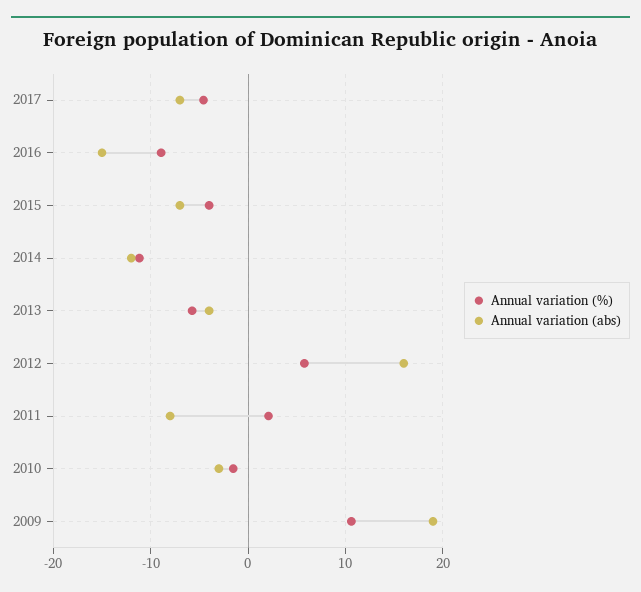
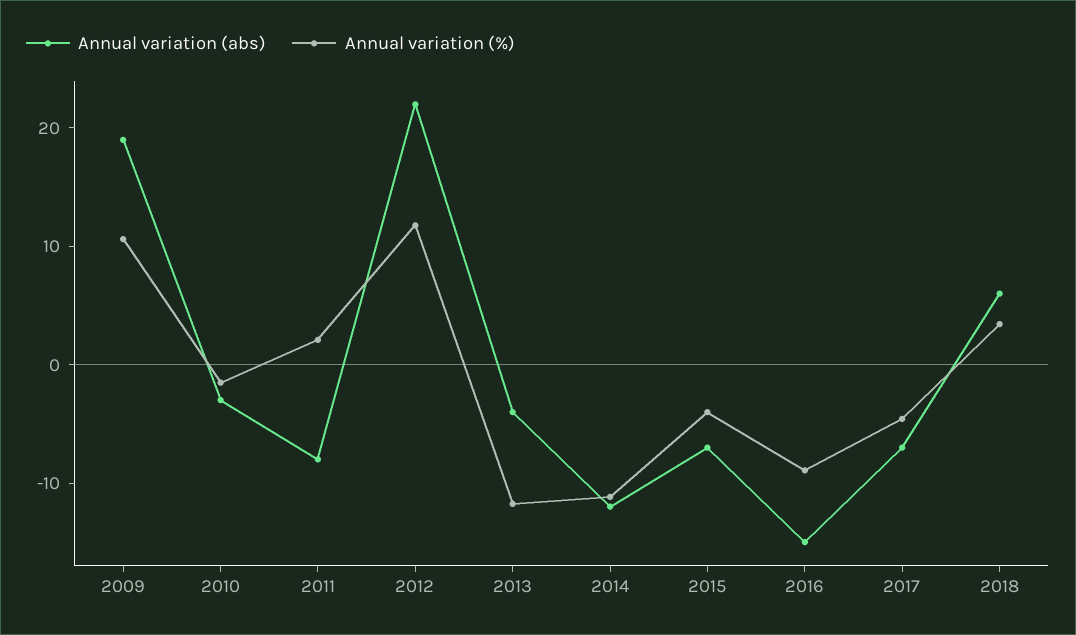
Annual variation (%), 2013: -6 -> -12
Annual variation (%), 2012: 6 -> 12
Annual variation (abs), 2012: 16 -> 22
Annual variation (abs), 2018: none -> 6
Annual variation (%), 2018: none -> 4

